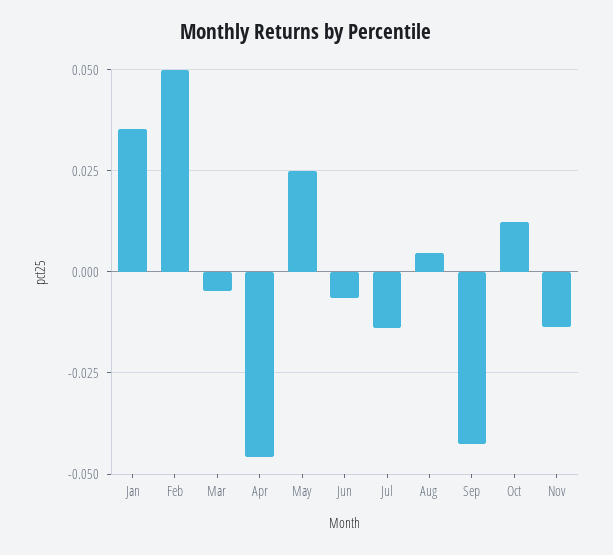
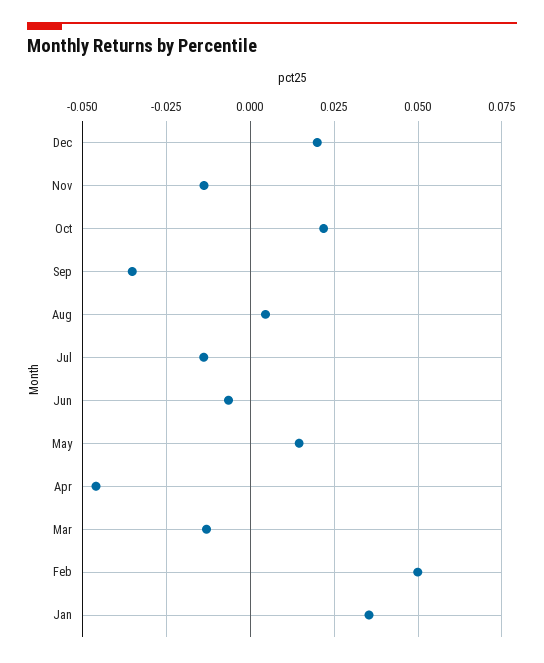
Mar: -0.005 -> -0.0125
May: 0.025 -> 0.015
Sep: -0.0425 -> -0.035
Oct: 0.0125 -> 0.0225
Dec: none -> 0.02

